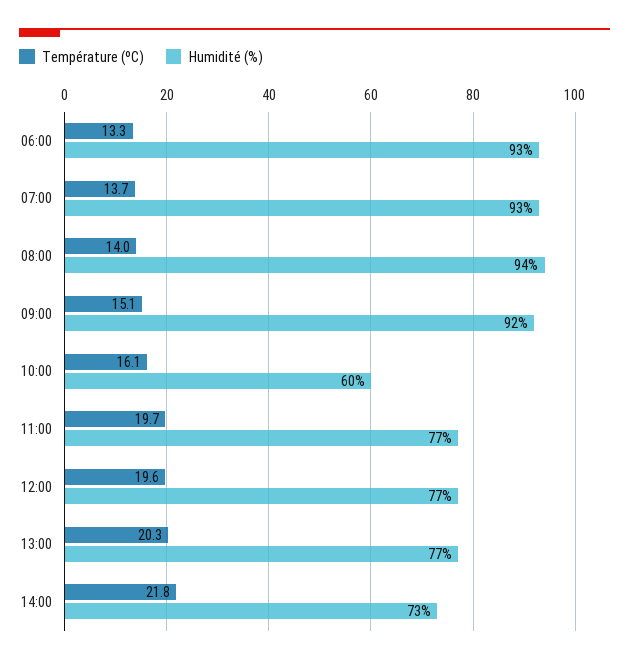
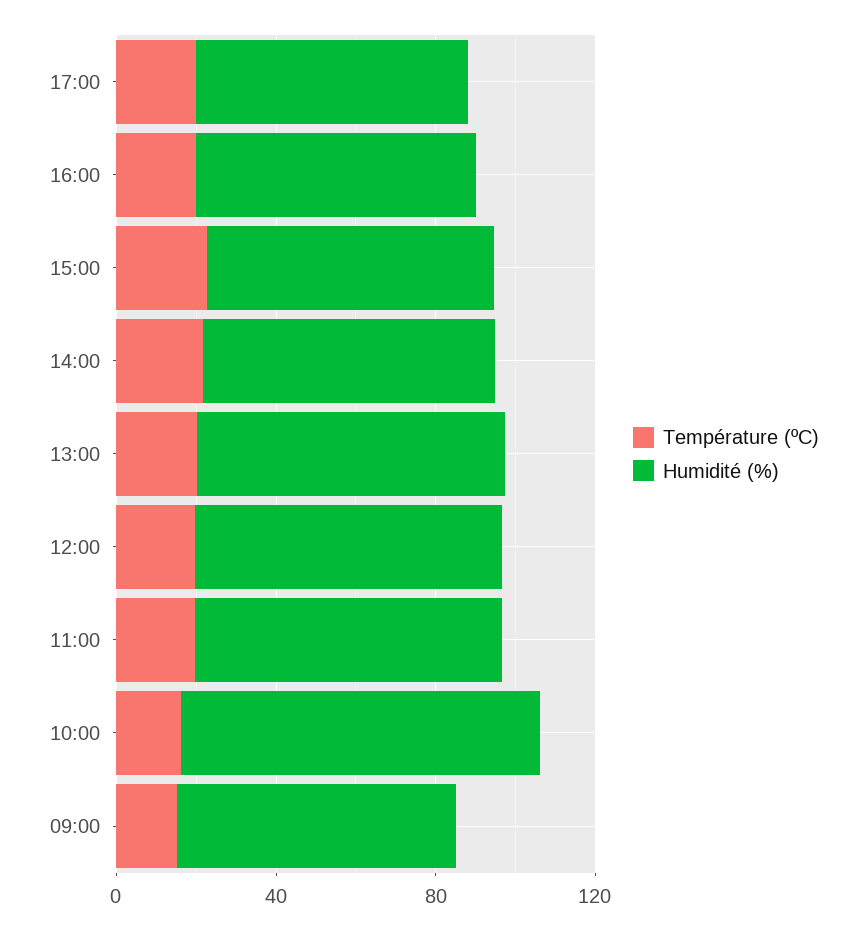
Température (ºC), 06:00: 13.3 -> none
Humidité (%), 06:00: 93 -> none
Température (ºC), 07:00: 13.7 -> none
Humidité (%), 07:00: 93 -> none
Température (ºC), 08:00: 14 -> none
Humidité (%), 08:00: 94 -> none
Humidité (%), 09:00: 92 -> 70
Humidité (%), 10:00: 60 -> 90
Température (ºC), 17:00: none -> 20
Humidité (%), 17:00: none -> 70
Température (ºC), 16:00: none -> 20
Humidité (%), 16:00: none -> 70
Température (ºC), 15:00: none -> 20
Humidité (%), 15:00: none -> 70

